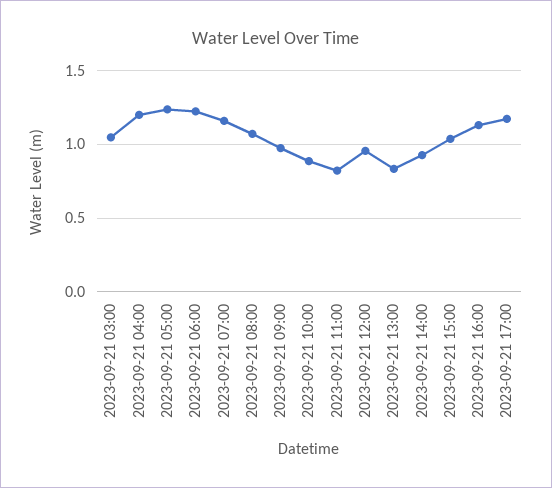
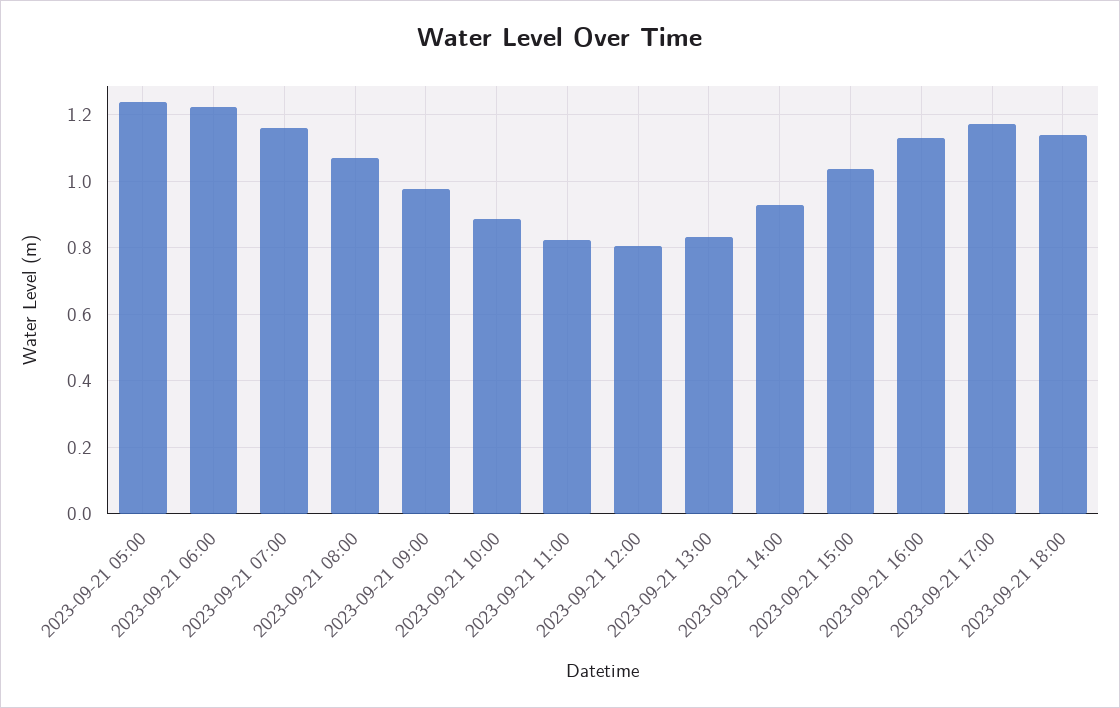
2023-09-21 03:00: 1.05 -> none
2023-09-21 04:00: 1.2 -> none
2023-09-21 12:00: 0.95 -> 0.8
2023-09-21 18:00: none -> 1.14

